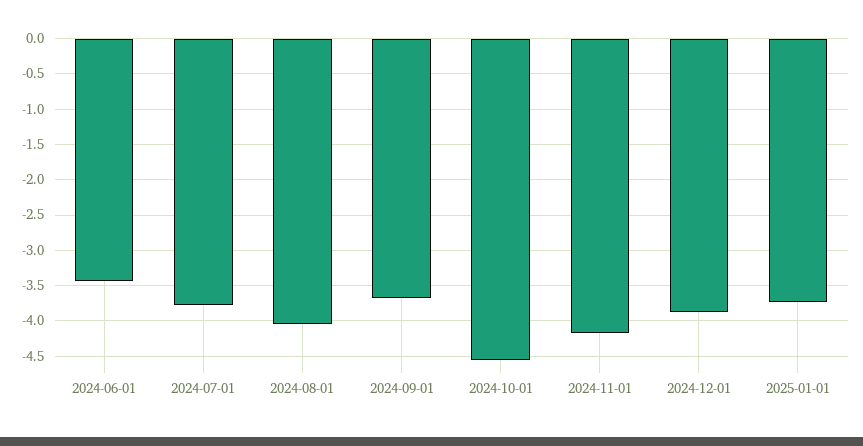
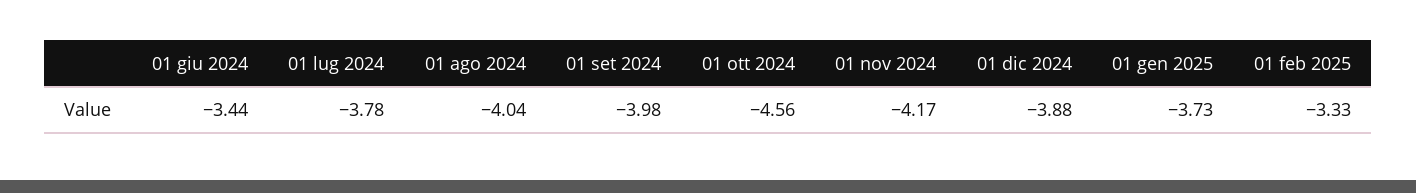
2024-09-01: -3.7 -> -3.98
01 feb 2025: none -> -3.33

